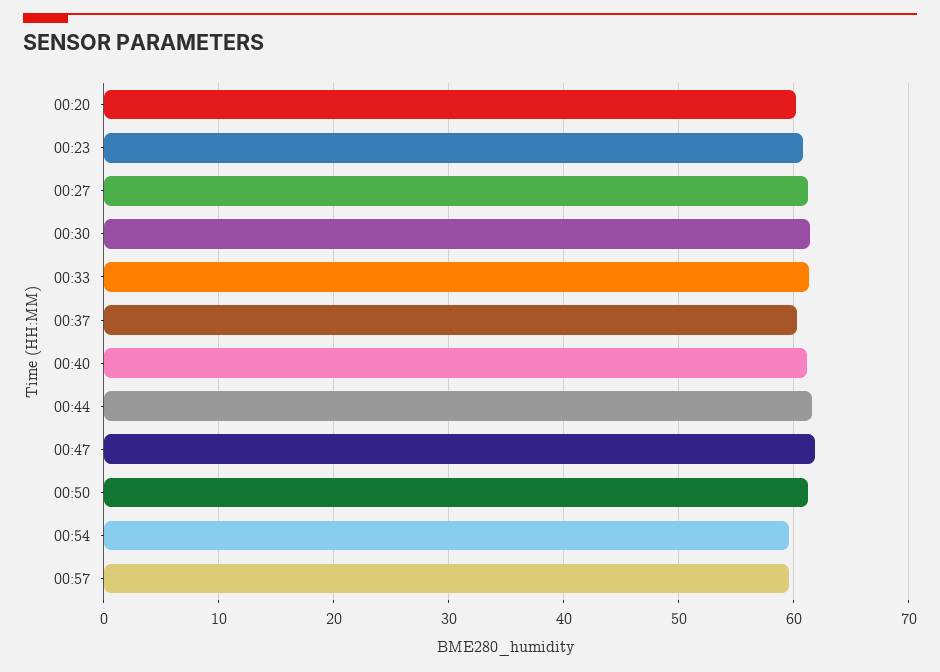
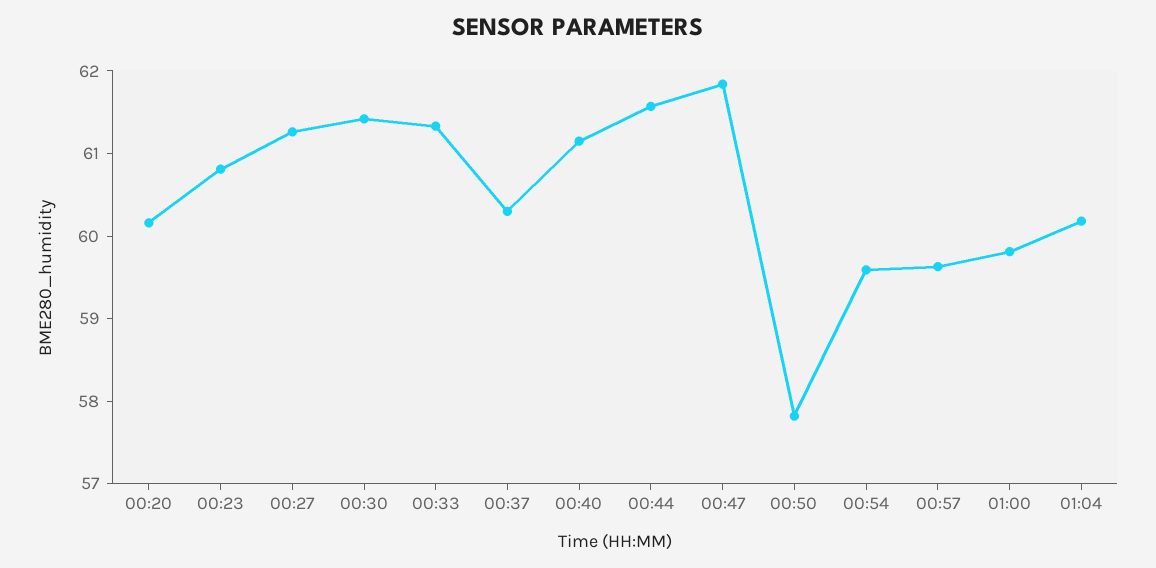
00:50: 61 -> 57.8
01:00: none -> 59.8
01:04: none -> 60.2

